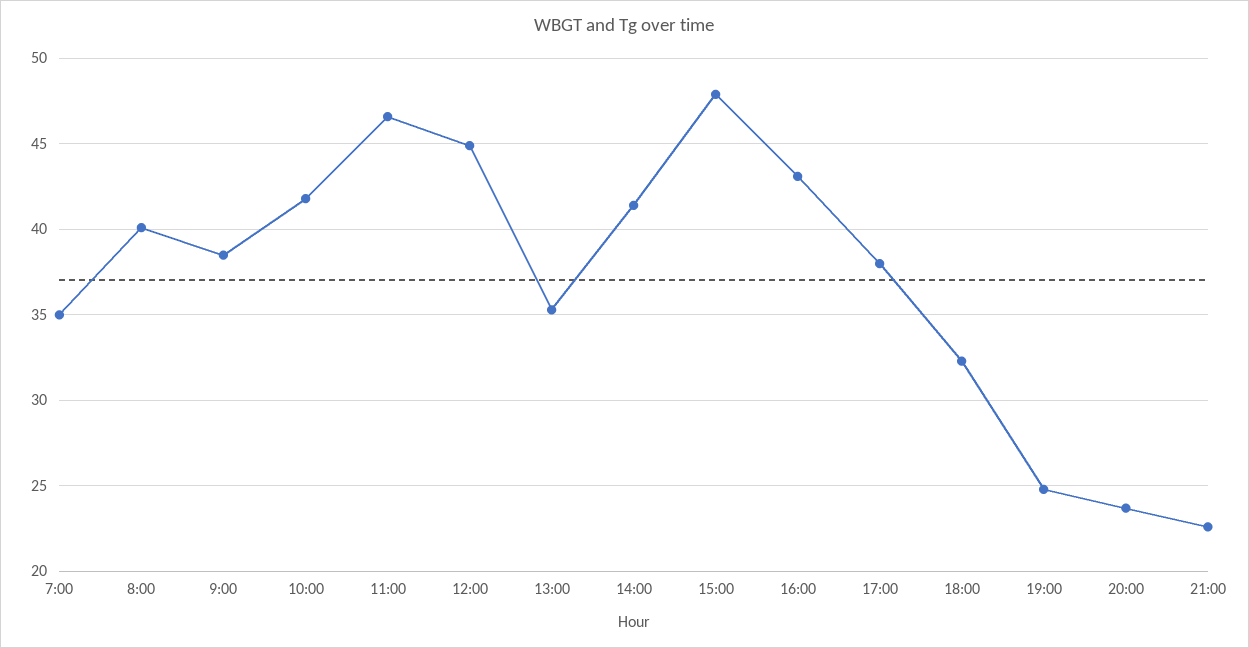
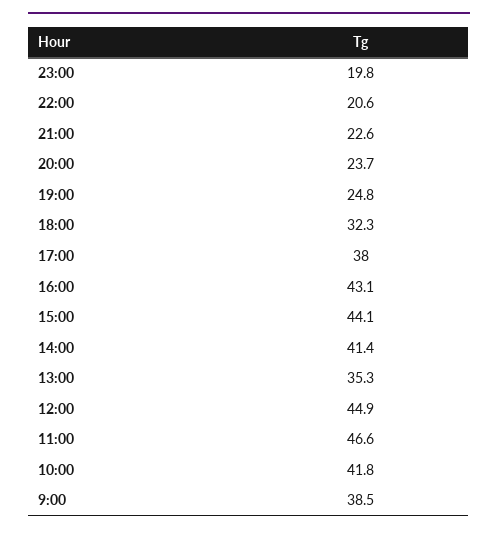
7:00: 35 -> none
8:00: 40 -> none
15:00: 48 -> 44.1
23:00: none -> 19.8
22:00: none -> 20.6

